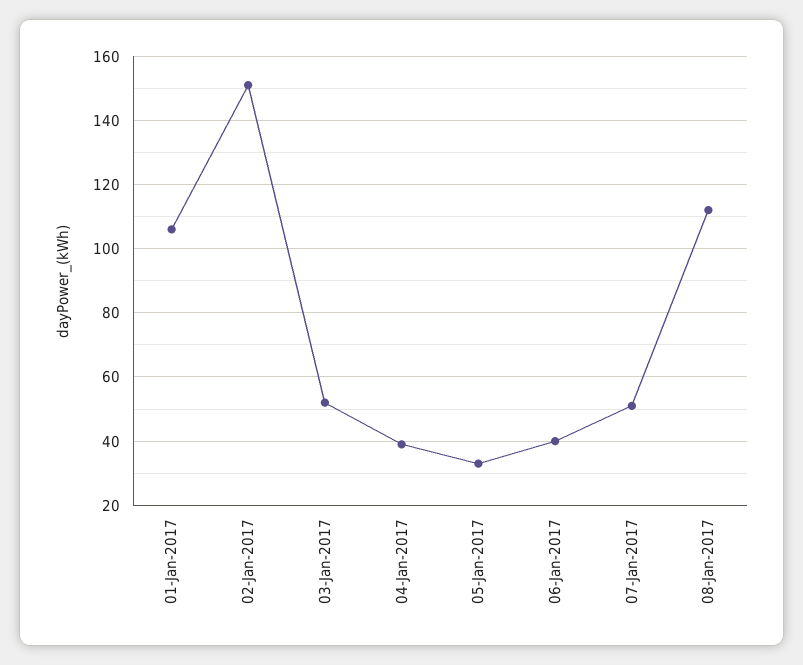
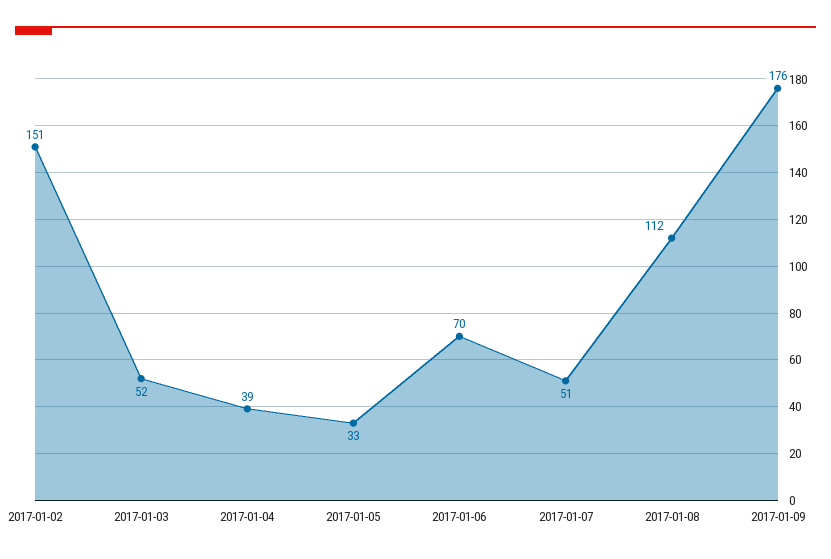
01-Jan-2017: 105 -> none
06-Jan-2017: 40 -> 70
2017-01-09: none -> 176

